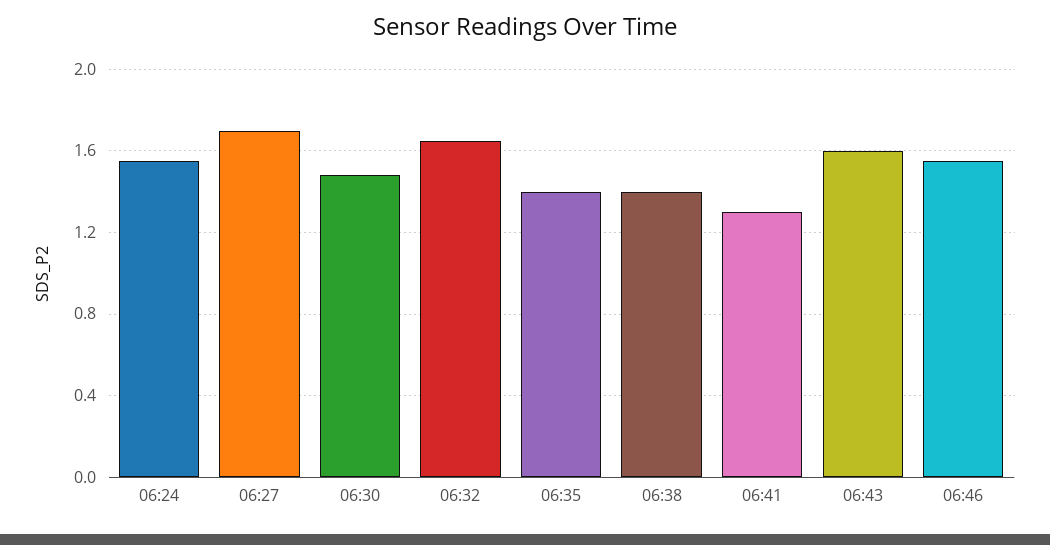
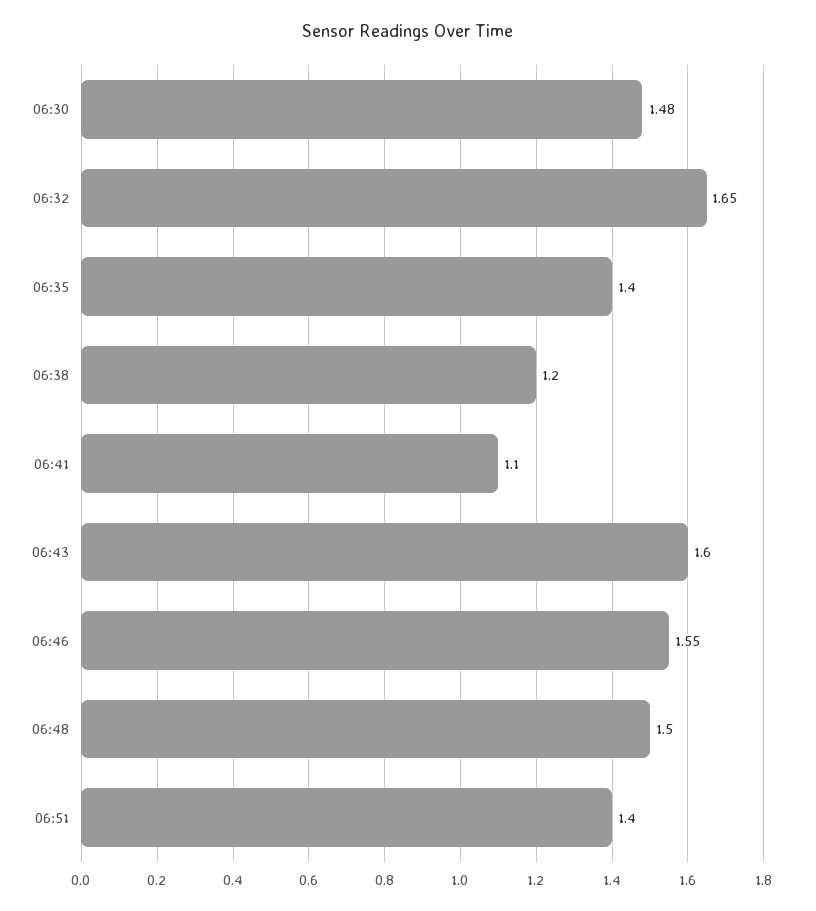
06:24: 1.55 -> none
06:27: 1.7 -> none
06:38: 1.4 -> 1.2
06:41: 1.3 -> 1.1
06:48: none -> 1.5
06:51: none -> 1.4

